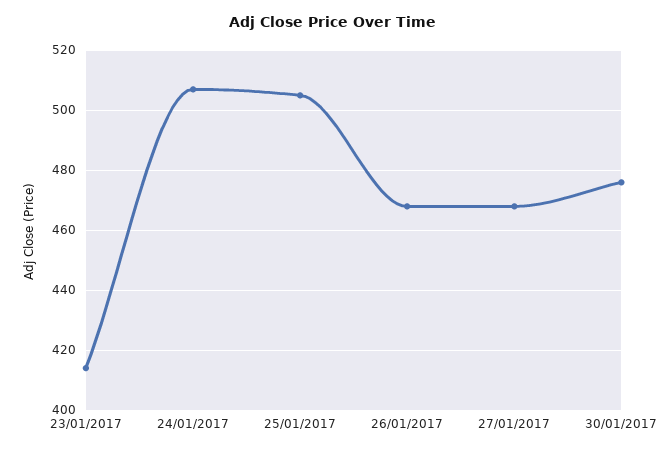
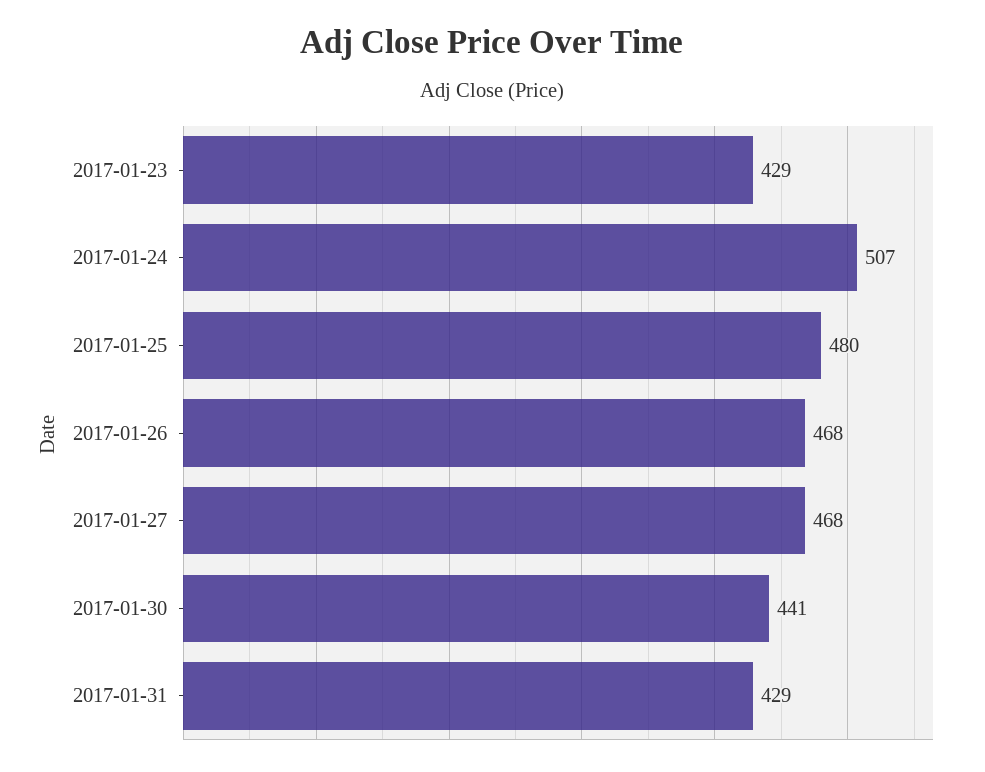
23/01/2017: 415 -> 429
25/01/2017: 505 -> 480
30/01/2017: 475 -> 441
2017-01-31: none -> 429

